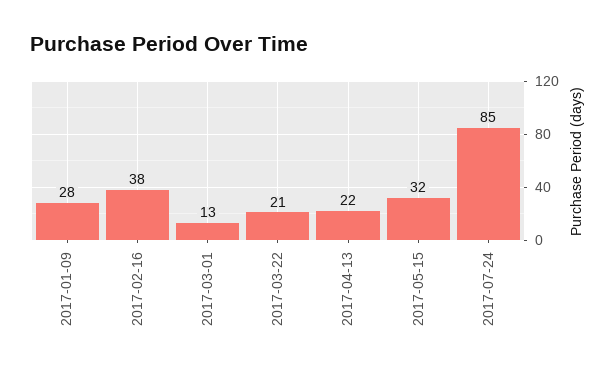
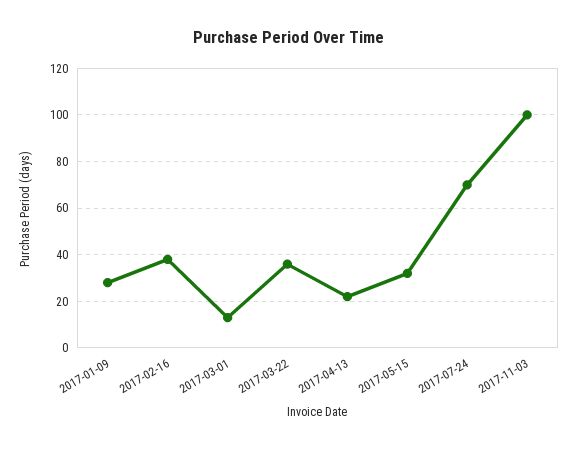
2017-03-22: 21 -> 35
2017-07-24: 85 -> 70
2017-11-03: none -> 100

